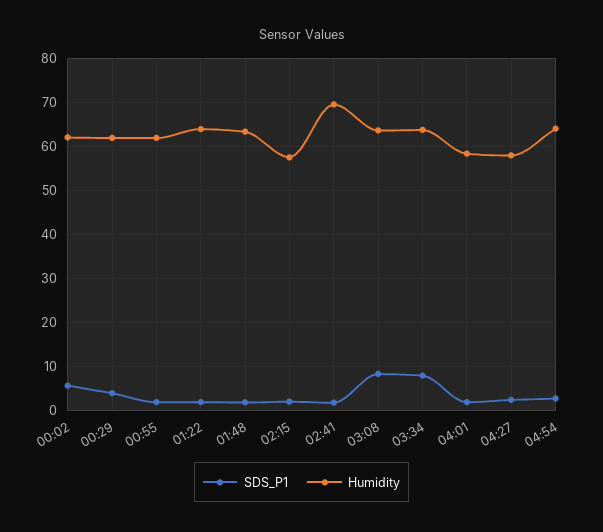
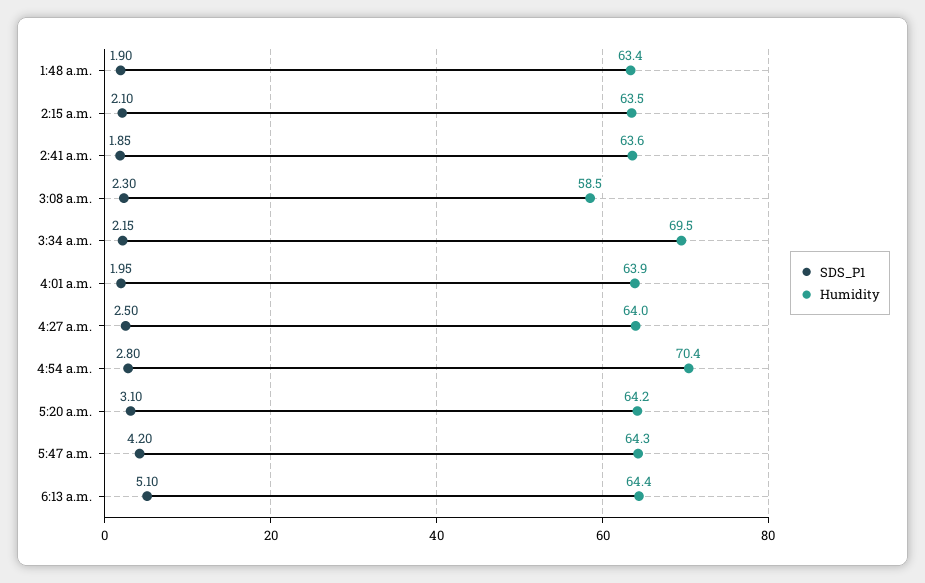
SDS_P1, 00:02: 6 -> none
Humidity, 00:02: 62 -> none
SDS_P1, 00:29: 4 -> none
Humidity, 00:29: 62 -> none
SDS_P1, 00:55: 2 -> none
Humidity, 00:55: 62 -> none
SDS_P1, 01:22: 2 -> none
Humidity, 01:22: 64 -> none
Humidity, 02:15: 58 -> 63.5
Humidity, 02:41: 70 -> 63.6
SDS_P1, 03:08: 8 -> 2.3
Humidity, 03:08: 64 -> 58.5
SDS_P1, 03:34: 8 -> 2.15
Humidity, 03:34: 64 -> 69.5
Humidity, 04:01: 58 -> 63.9
Humidity, 04:27: 58 -> 64
Humidity, 04:54: 64 -> 70.4
SDS_P1, 5:20 a.m.: none -> 3.1
Humidity, 5:20 a.m.: none -> 64.2
SDS_P1, 5:47 a.m.: none -> 4.2
Humidity, 5:47 a.m.: none -> 64.3
SDS_P1, 6:13 a.m.: none -> 5.1
Humidity, 6:13 a.m.: none -> 64.4

